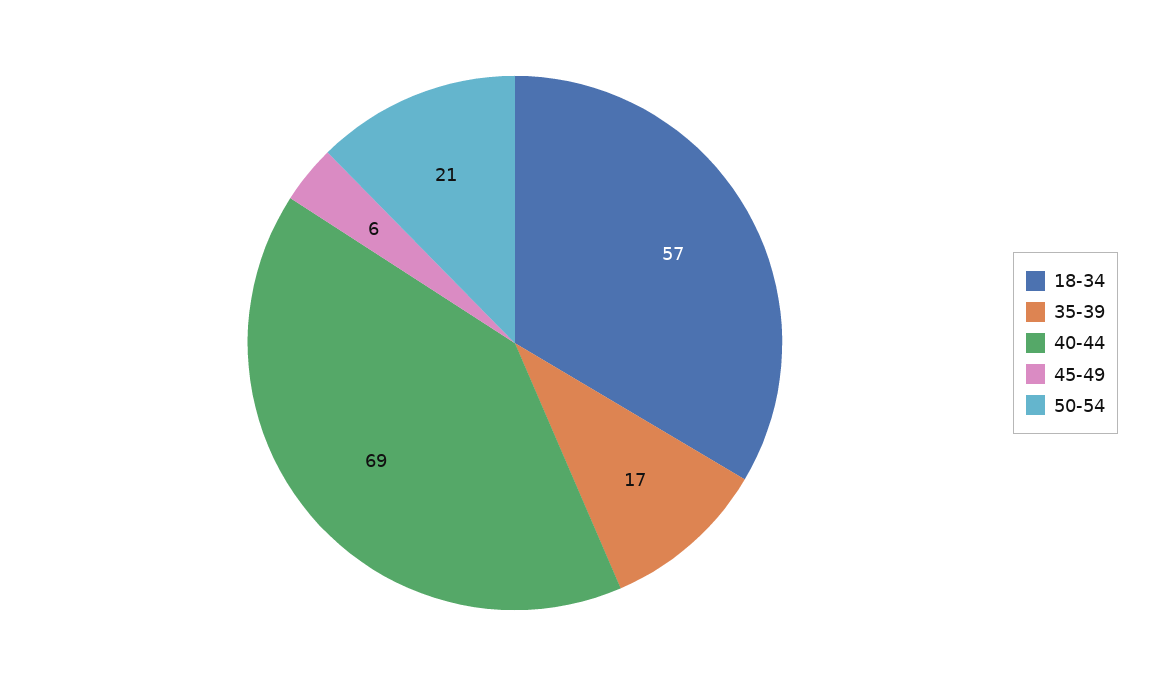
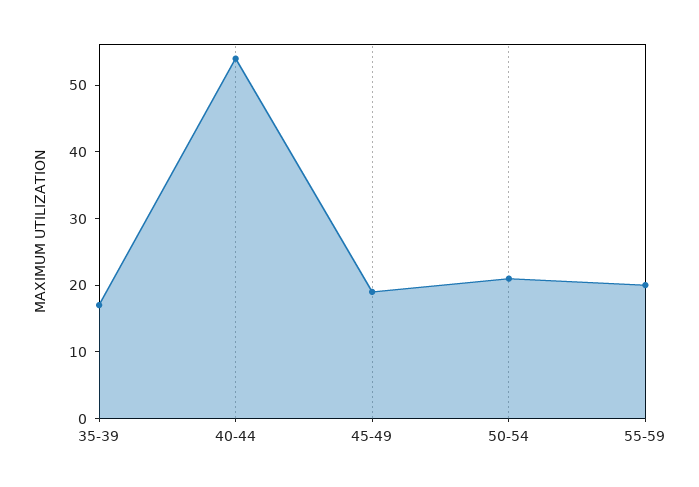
18-34: 57 -> none
40-44: 69 -> 55
45-49: 6 -> 20
55-59: none -> 20

